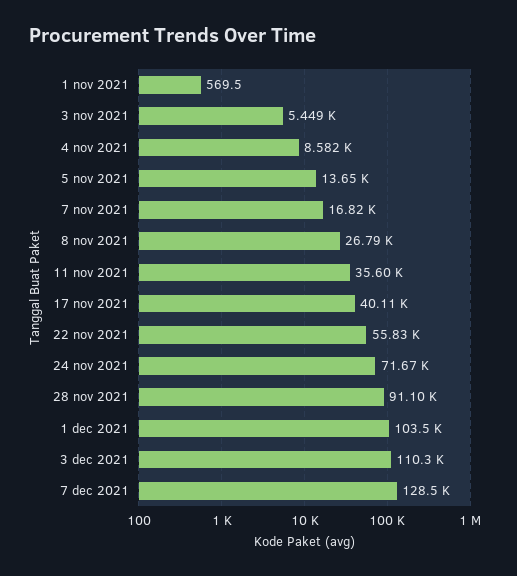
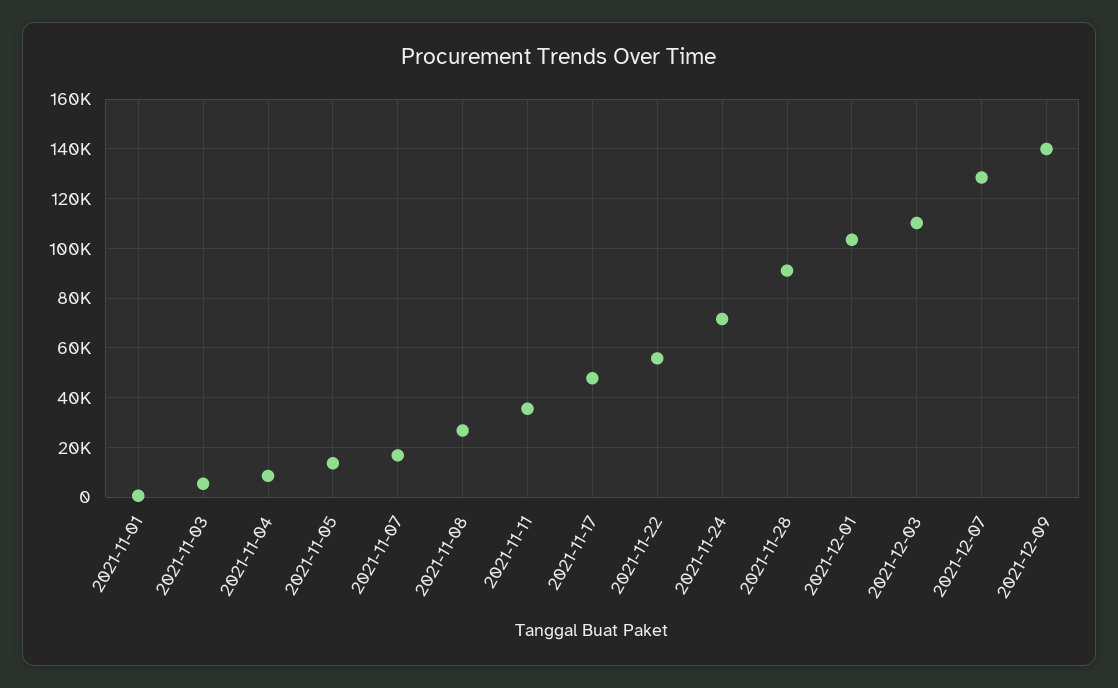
17 nov 2021: 40110 -> 47500
2021-12-09: none -> 140000

